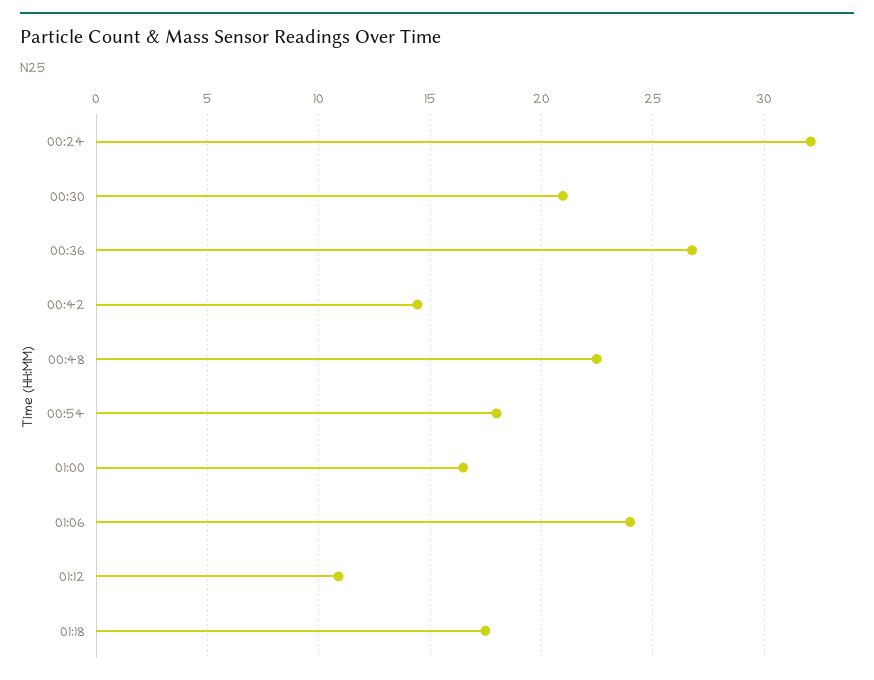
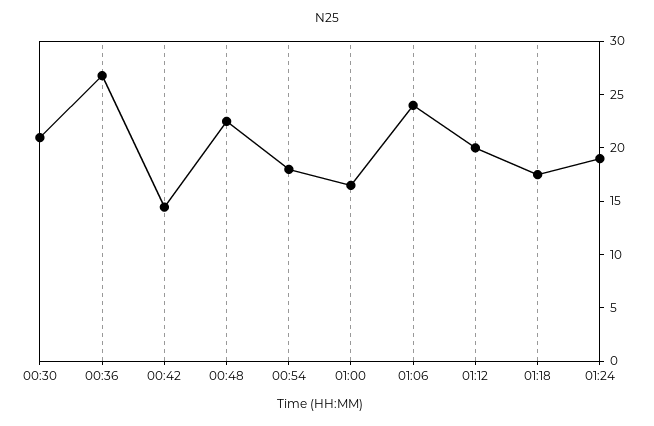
00:24: 32 -> none
01:12: 11 -> 20
01:24: none -> 19

